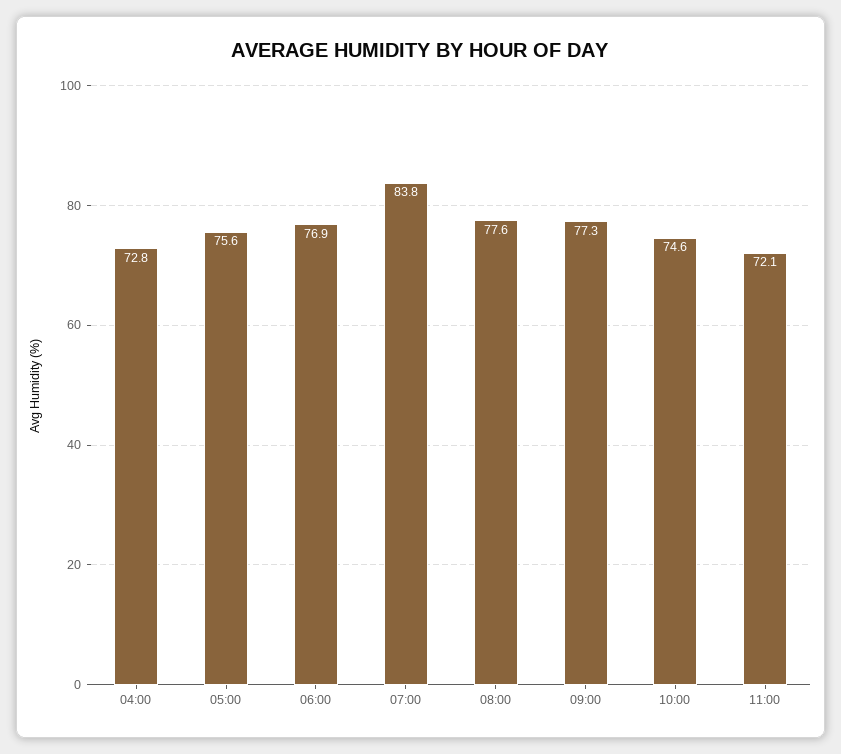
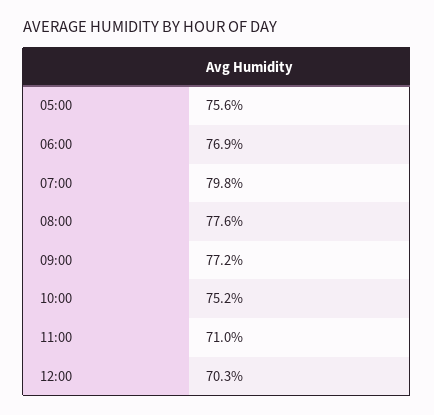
04:00: 72.8 -> none
07:00: 83.8 -> 79.8
09:00: 77.3 -> 77.2
10:00: 74.6 -> 75.2
11:00: 72.1 -> 71
12:00: none -> 70.3

